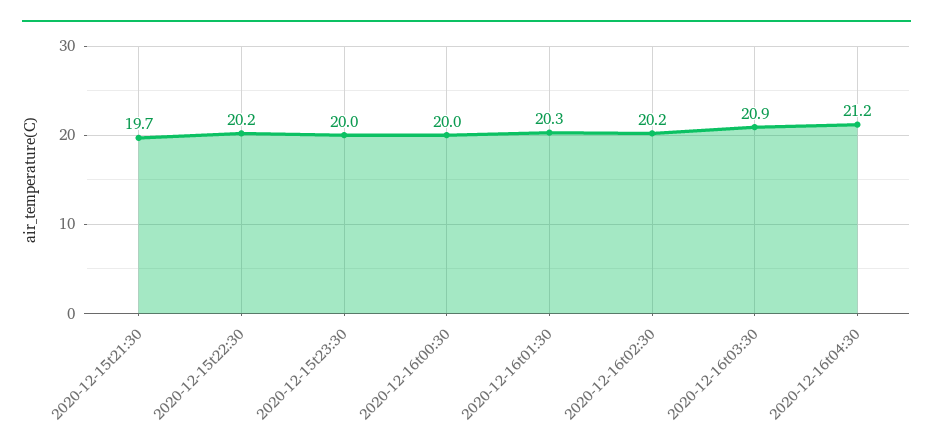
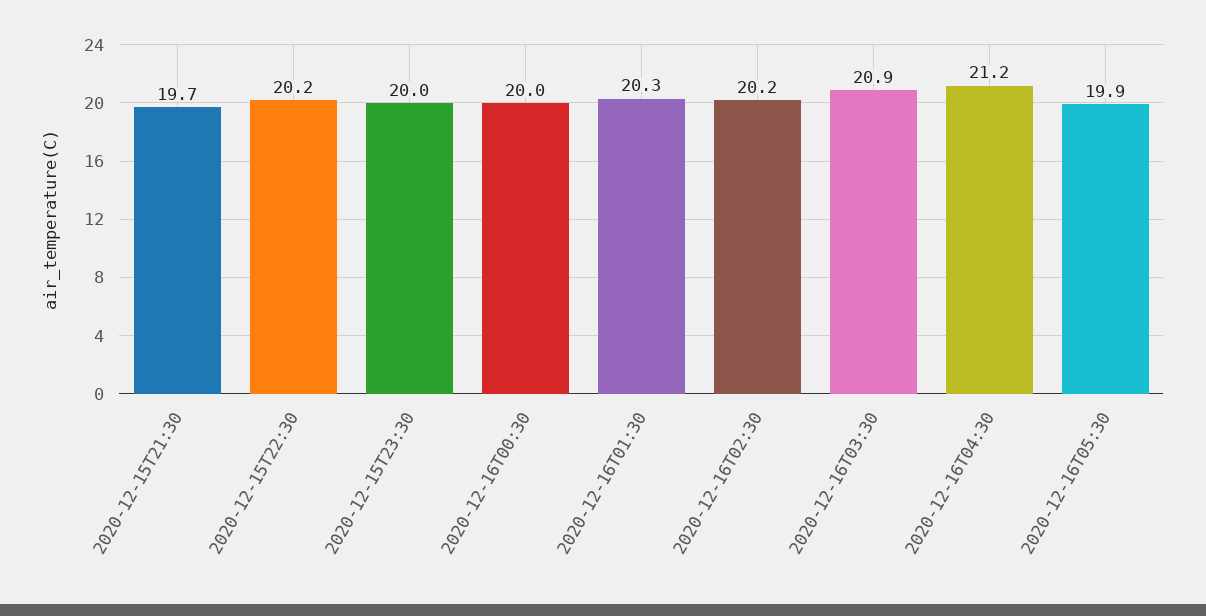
2020-12-16T05:30: none -> 19.9

